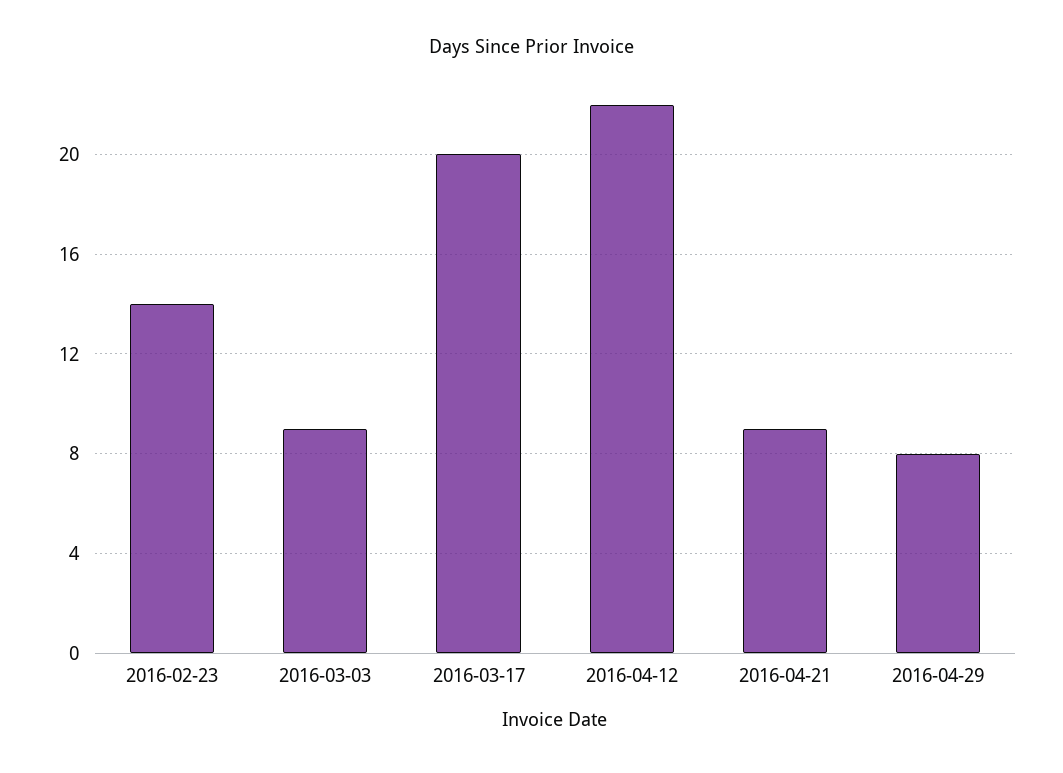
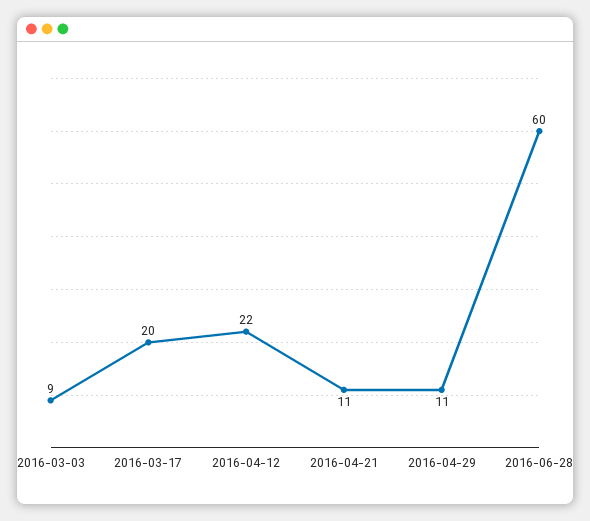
2016-02-23: 14 -> none
2016-04-21: 9 -> 11
2016-04-29: 8 -> 11
2016-06-28: none -> 60

